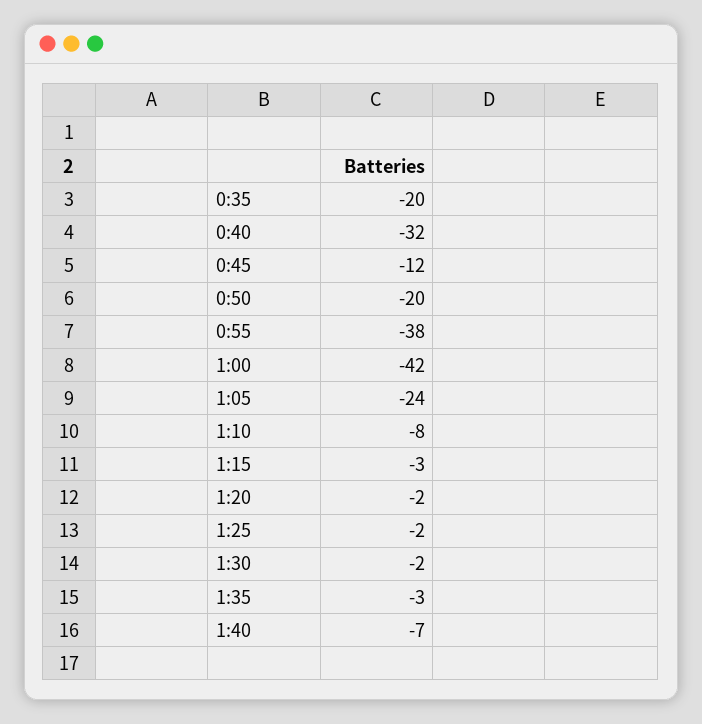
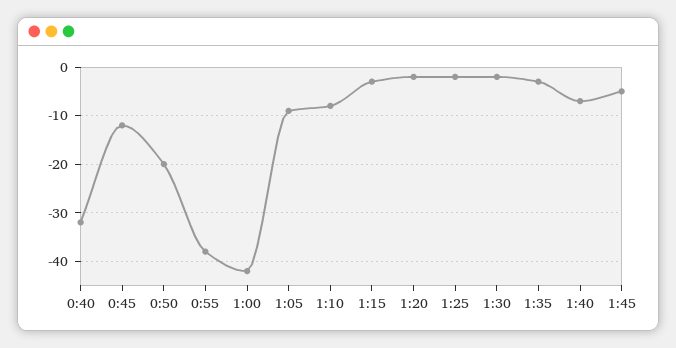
0:35: -20 -> none
1:05: -24 -> -10
1:45: none -> -5

